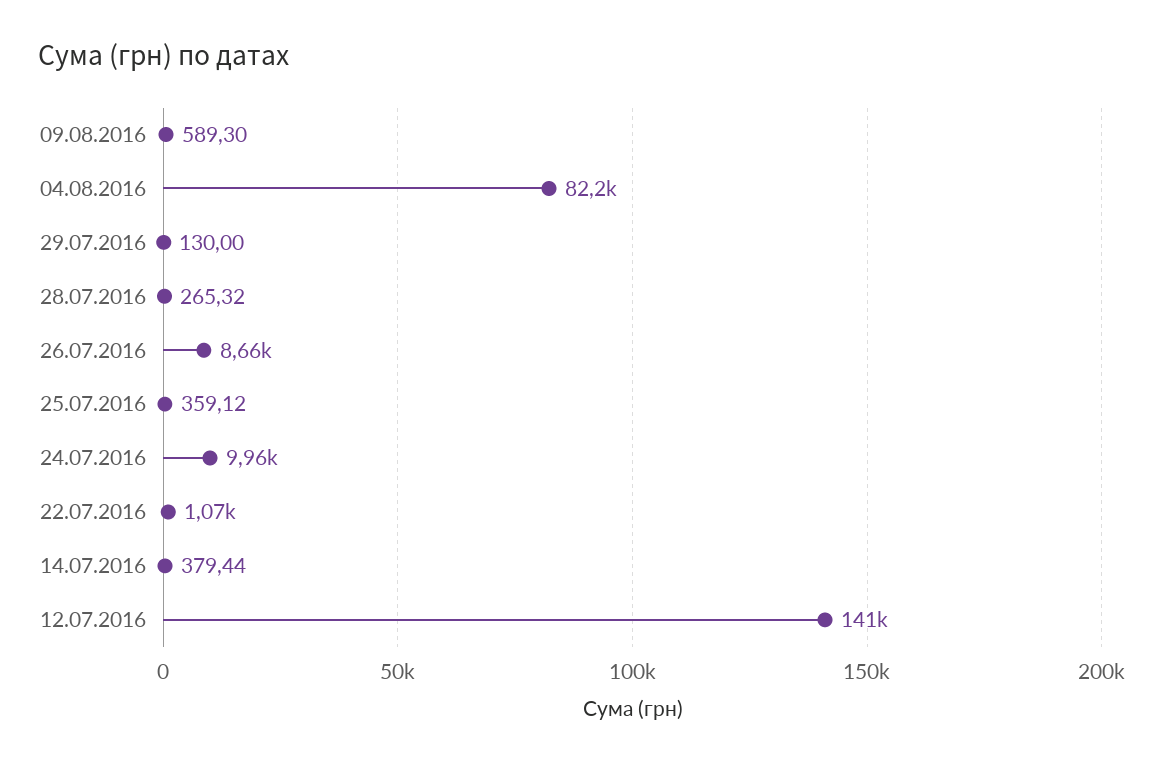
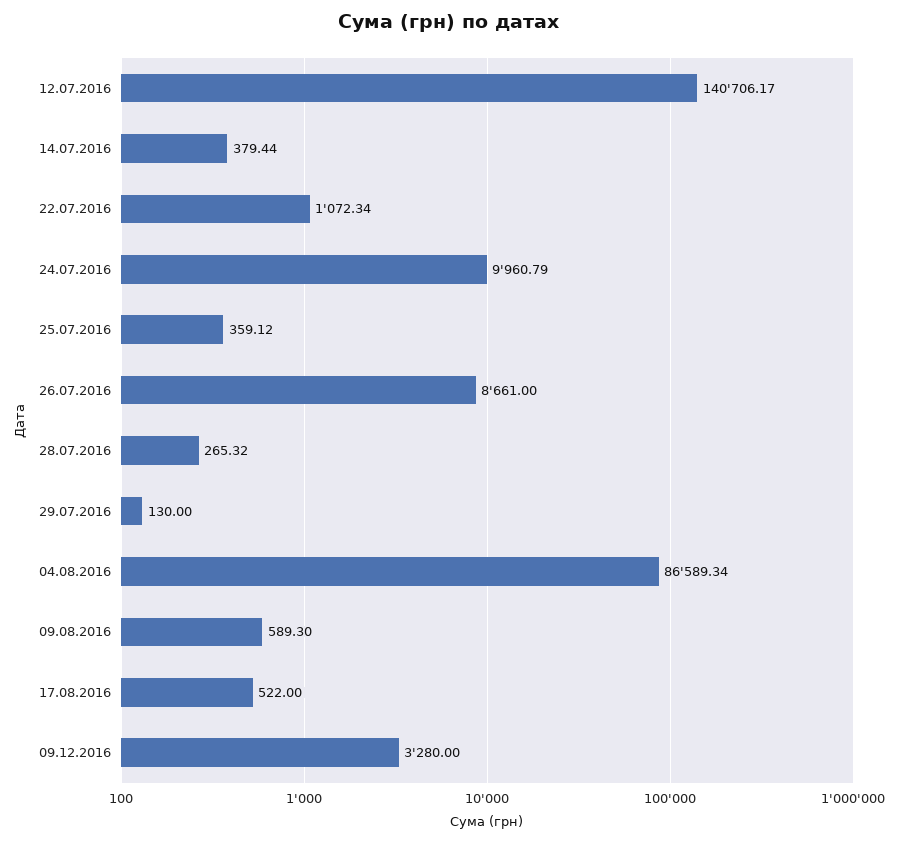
04.08.2016: 82200 -> 86589.34
17.08.2016: none -> 522
09.12.2016: none -> 3280

